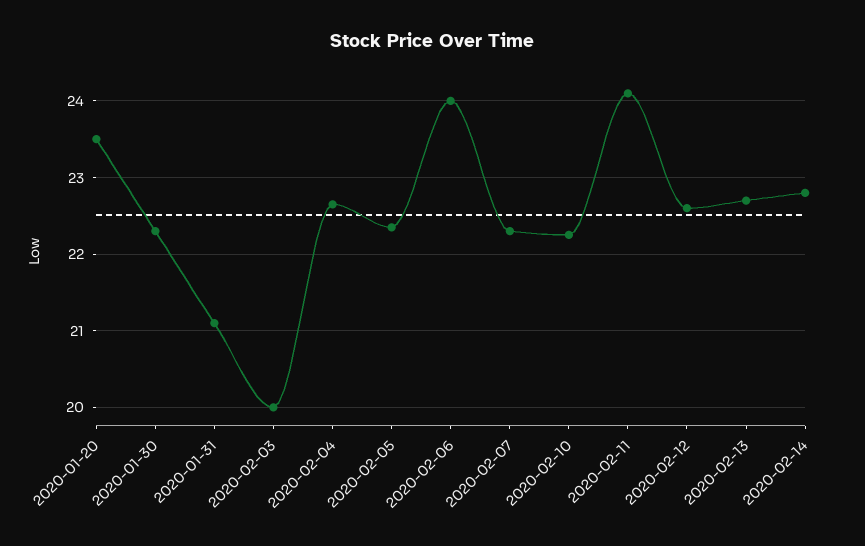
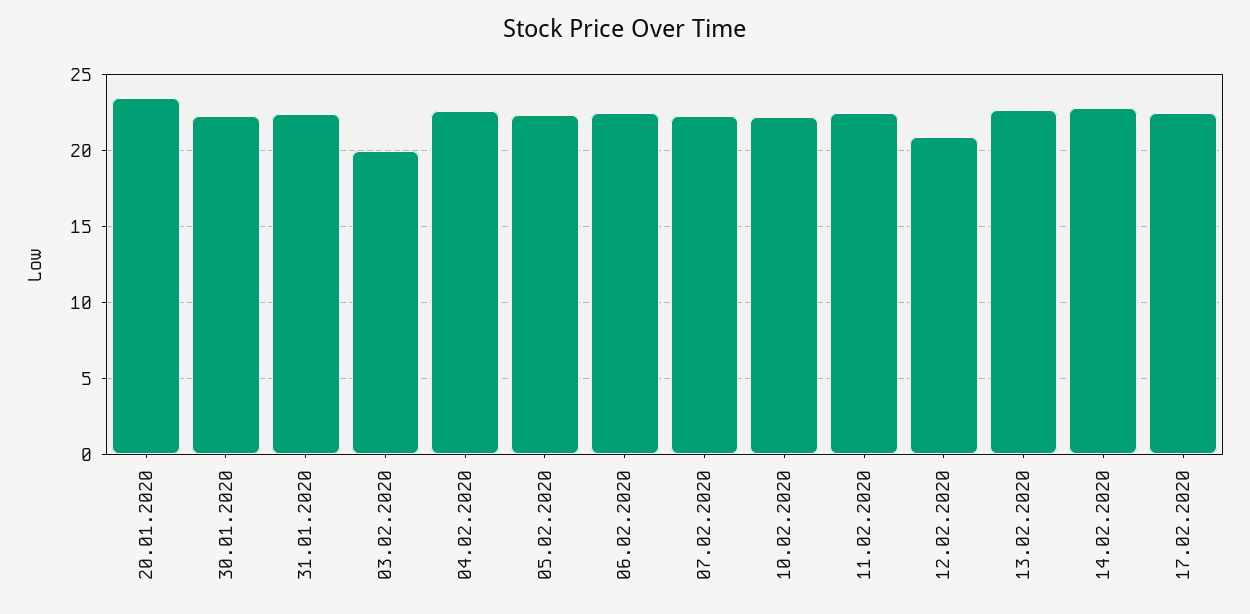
2020-01-31: 21.1 -> 22.5
2020-02-06: 24 -> 22.5
2020-02-11: 24.1 -> 22.5
2020-02-12: 22.6 -> 21
17.02.2020: none -> 22.5

